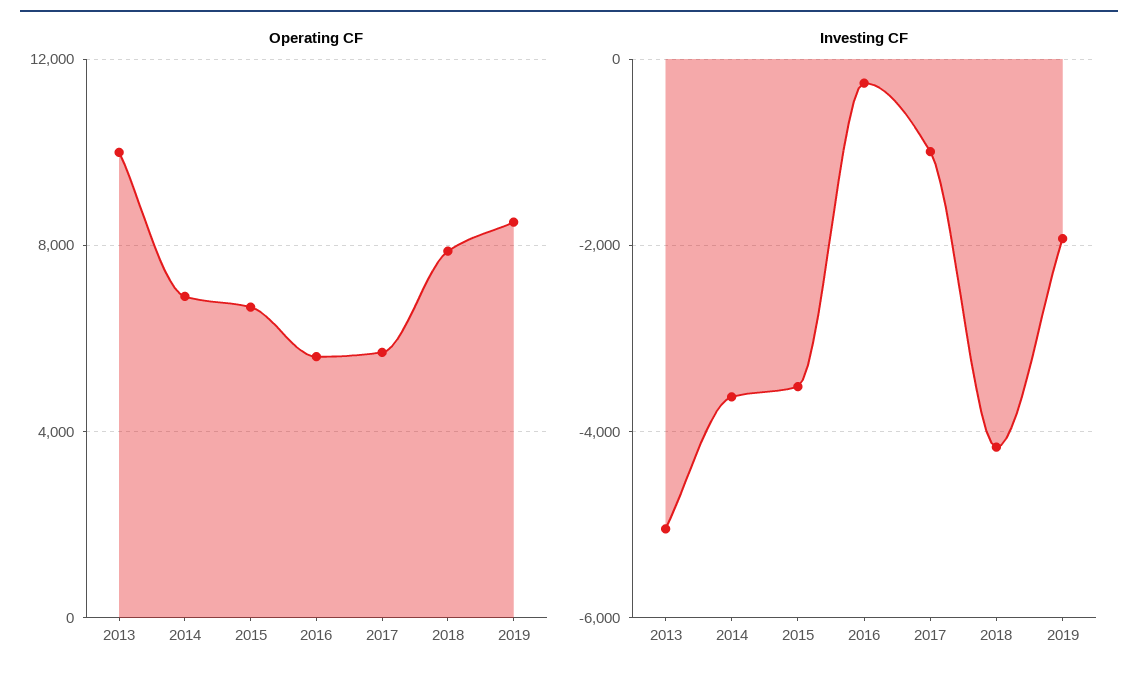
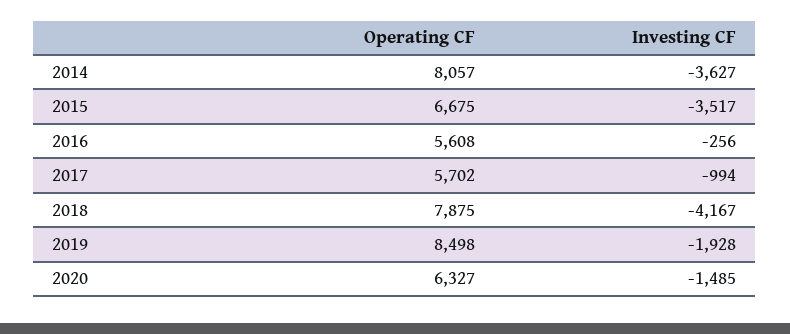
Operating CF, 2013: 10000 -> none
Operating CF, 2014: 7000 -> 8057
Investing CF, 2013: -5000 -> none
Operating CF, 2020: none -> 6327
Investing CF, 2020: none -> -1485

